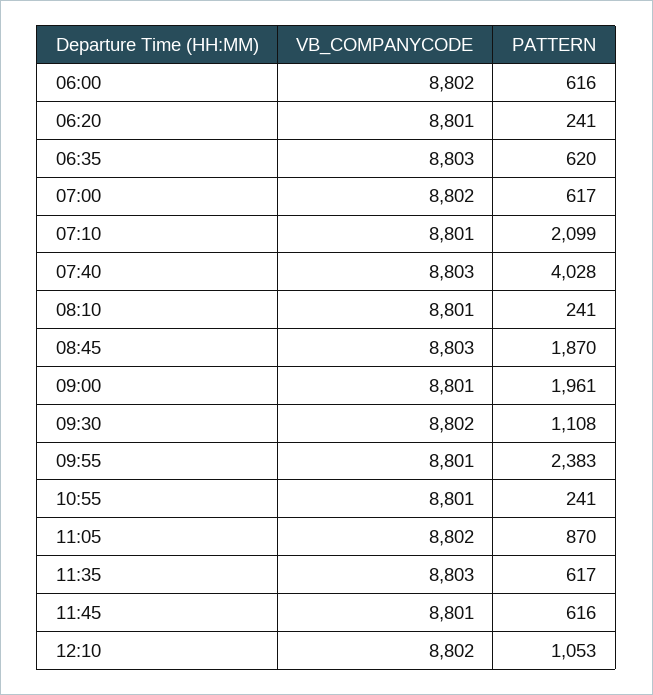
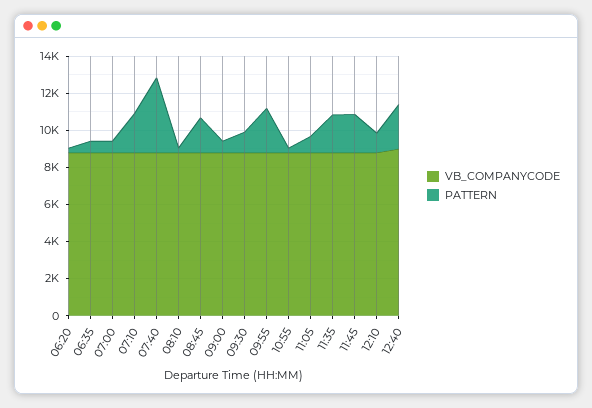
VB_COMPANYCODE, 06:00: 8802 -> none
PATTERN, 06:00: 616 -> none
PATTERN, 09:00: 1961 -> 500
PATTERN, 11:35: 617 -> 2000
PATTERN, 11:45: 616 -> 2000
VB_COMPANYCODE, 12:40: none -> 9000
PATTERN, 12:40: none -> 2500

